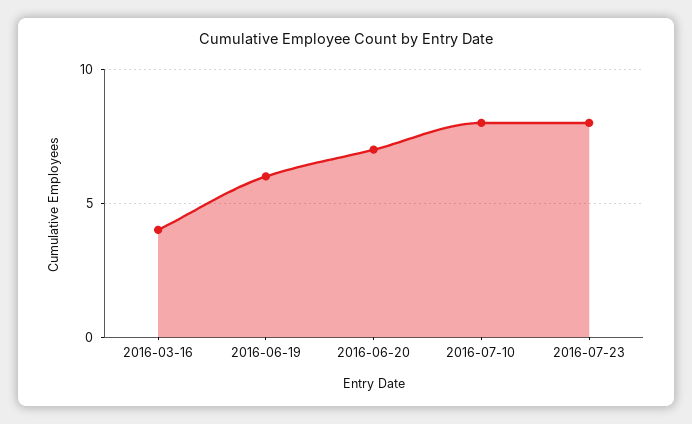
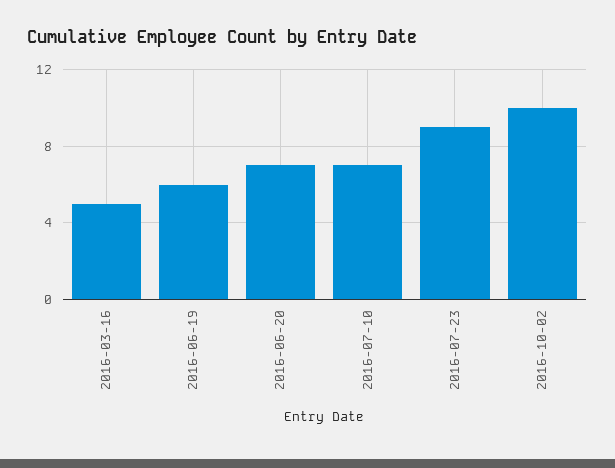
2016-03-16: 4 -> 5
2016-07-10: 8 -> 7
2016-07-23: 8 -> 9
2016-10-02: none -> 10

